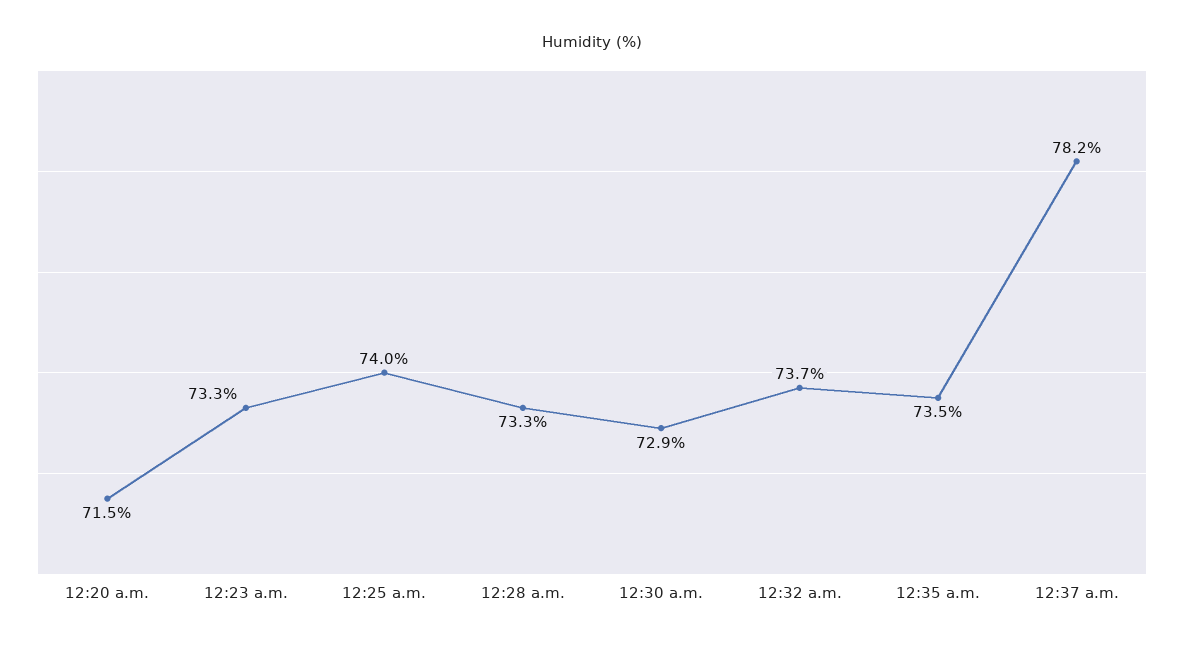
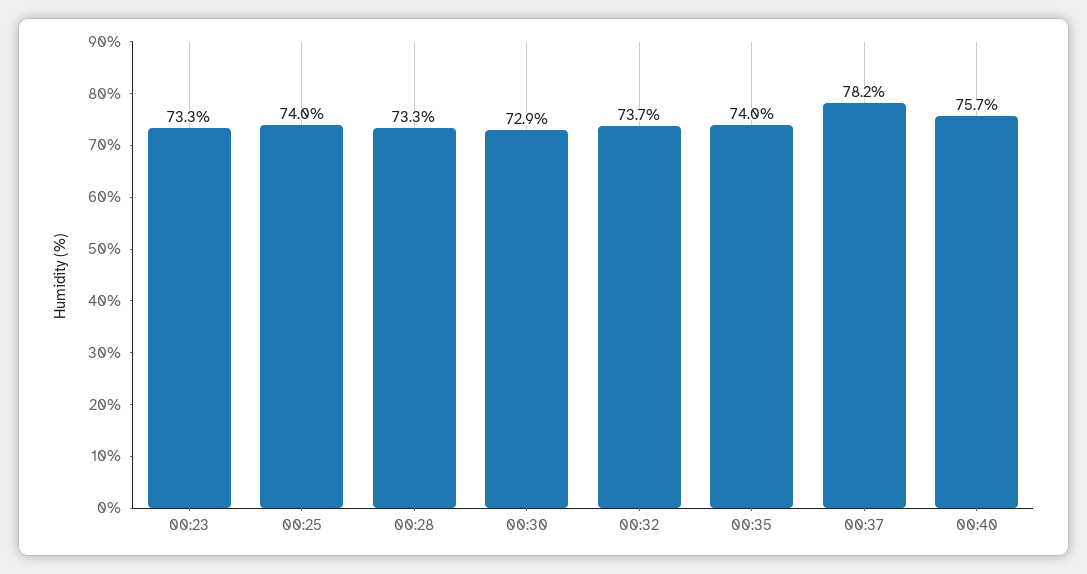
12:20 a.m.: 71.5 -> none
12:35 a.m.: 73.5 -> 74
00:40: none -> 75.7

